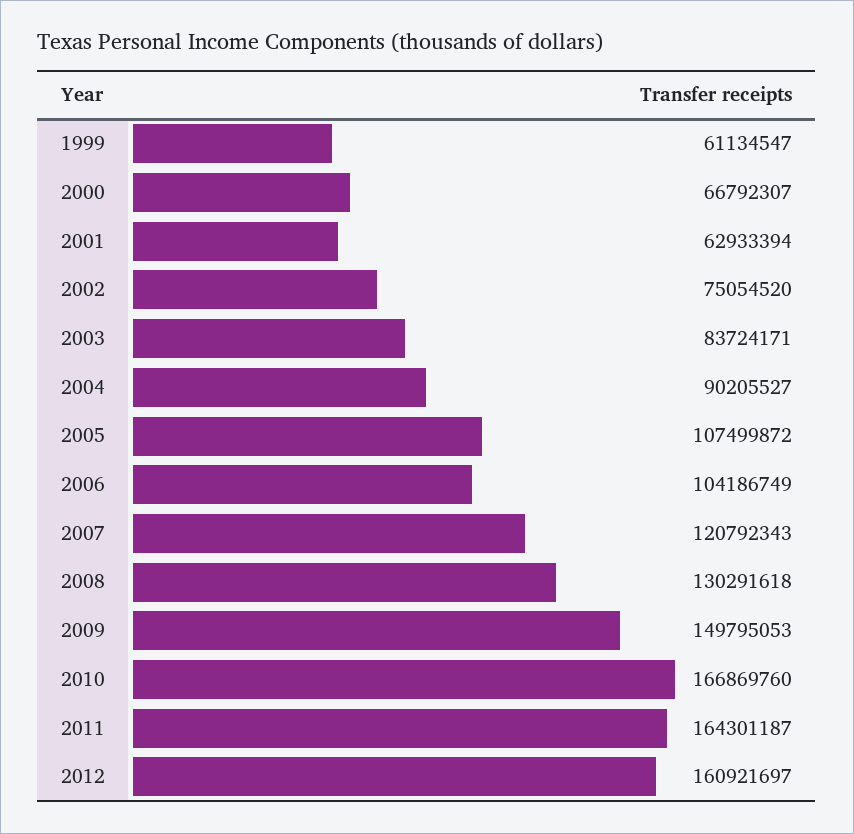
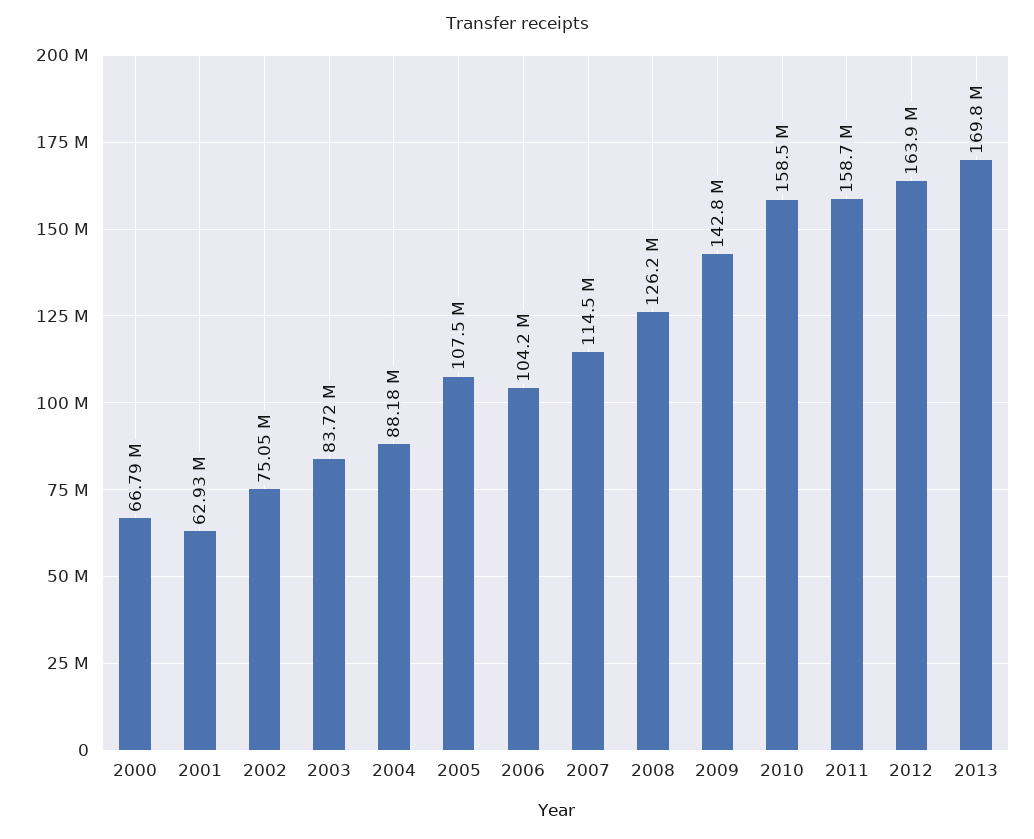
1999: 61134547 -> none
2004: 90205527 -> 88180000
2007: 120792343 -> 114500000
2008: 130291618 -> 126200000
2009: 149795053 -> 142800000
2010: 166869760 -> 158500000
2011: 164301187 -> 158700000
2012: 160921697 -> 163900000
2013: none -> 169800000

